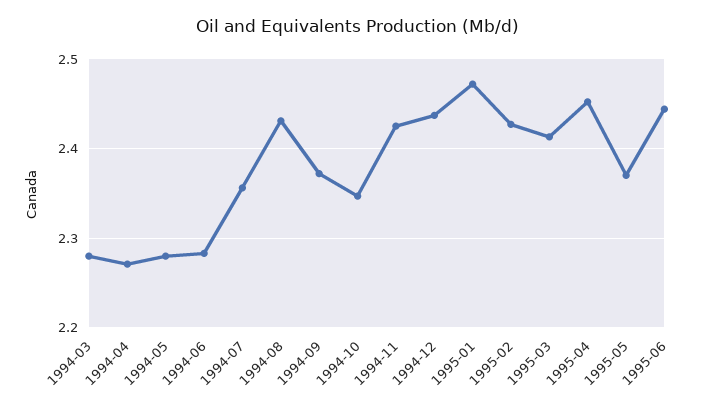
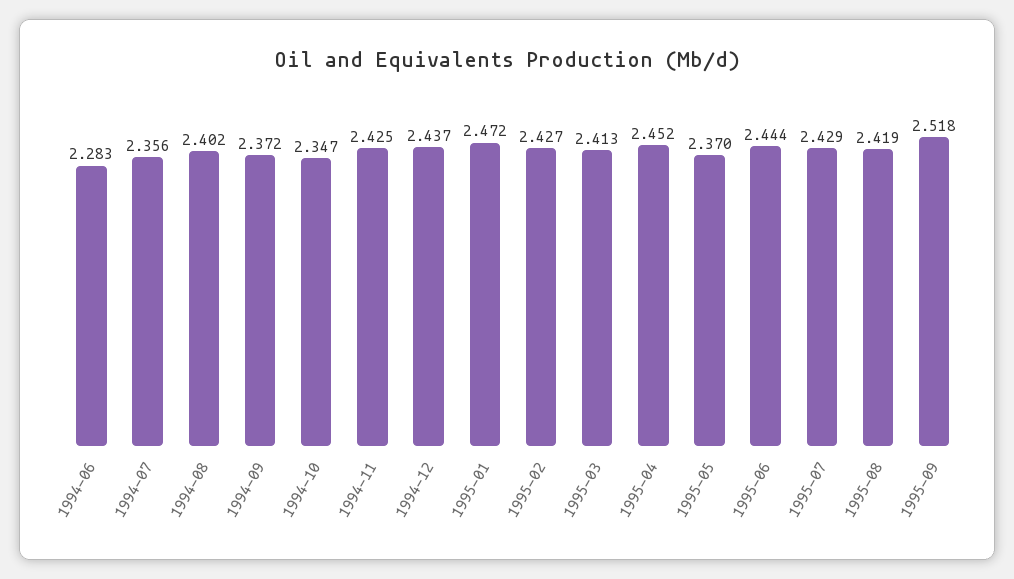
1994-03: 2.28 -> none
1994-04: 2.27 -> none
1994-05: 2.28 -> none
1994-08: 2.43 -> 2.402
1995-07: none -> 2.429
1995-08: none -> 2.419
1995-09: none -> 2.518

